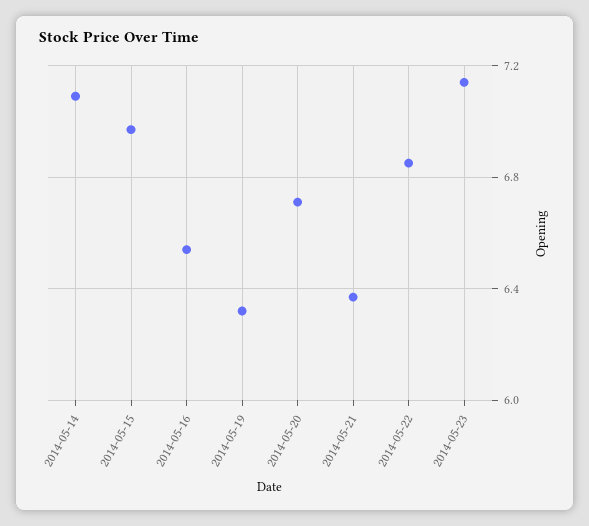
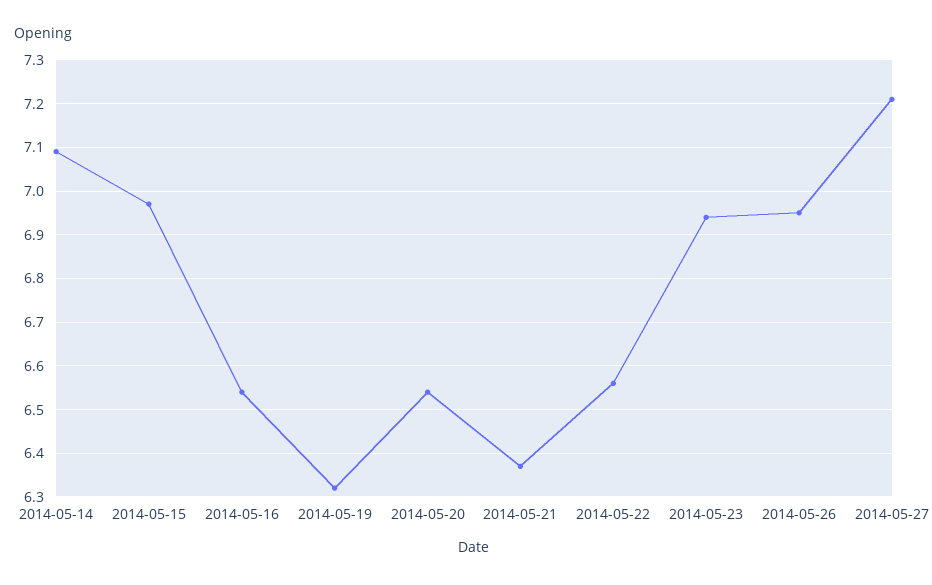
2014-05-20: 6.7 -> 6.55
2014-05-22: 6.85 -> 6.55
2014-05-23: 7.15 -> 6.95
2014-05-26: none -> 6.95
2014-05-27: none -> 7.2

